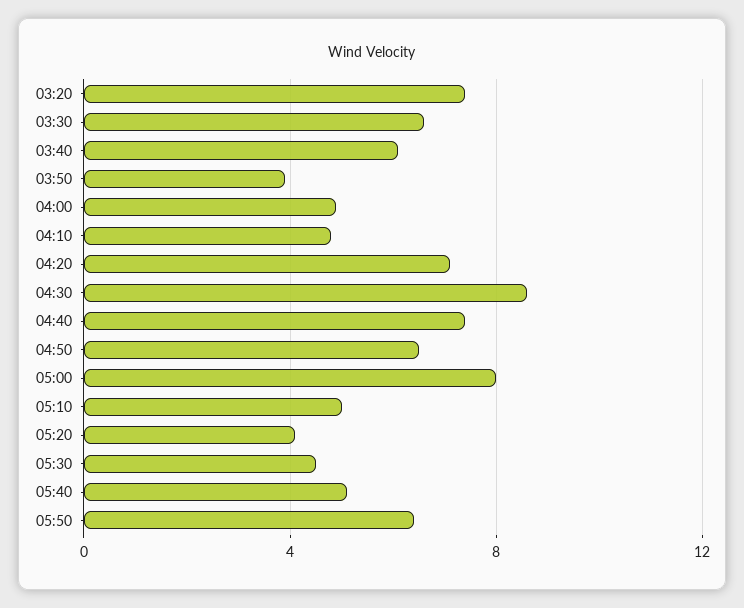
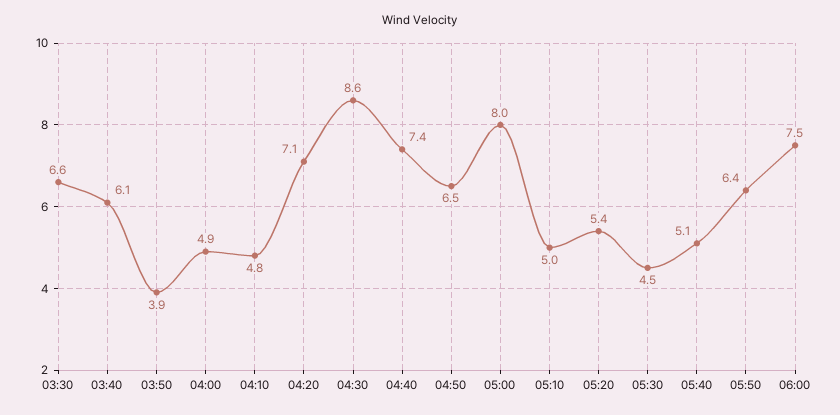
03:20: 7.5 -> none
05:20: 4 -> 5.4
06:00: none -> 7.5

